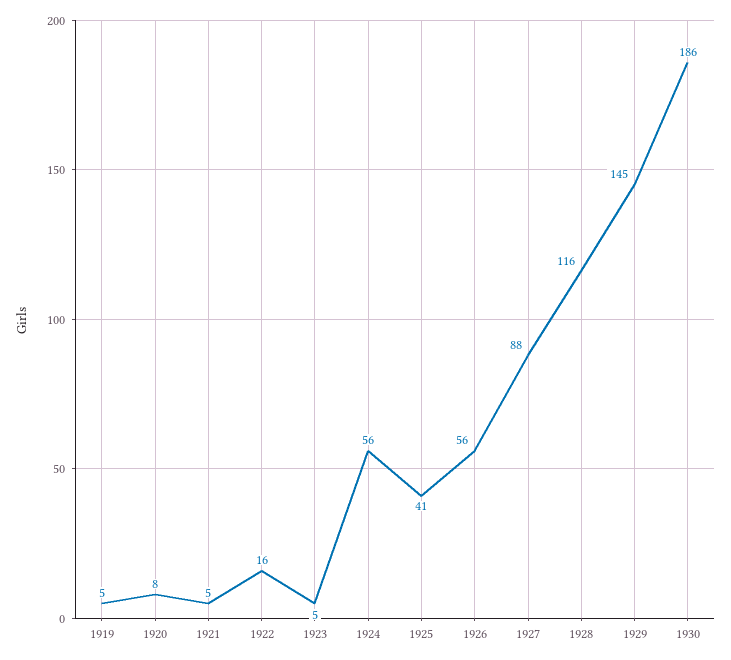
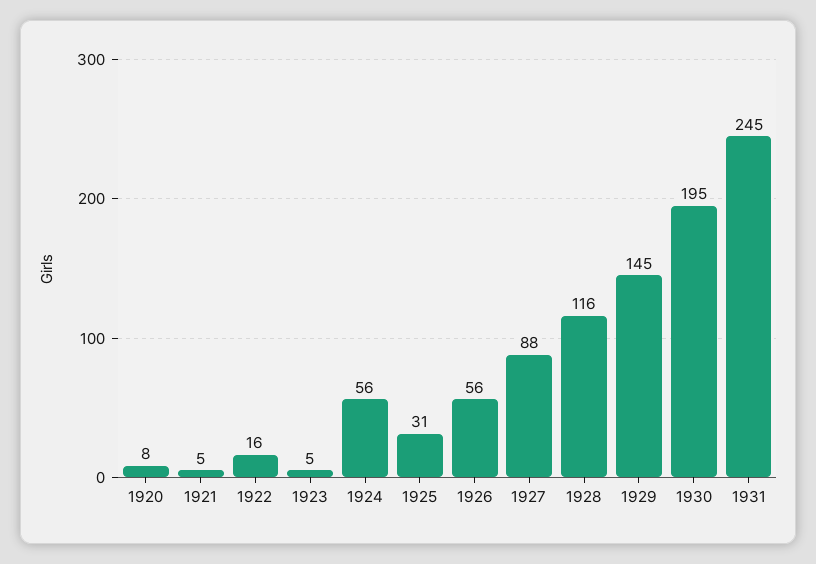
1919: 5 -> none
1925: 41 -> 31
1930: 186 -> 195
1931: none -> 245

